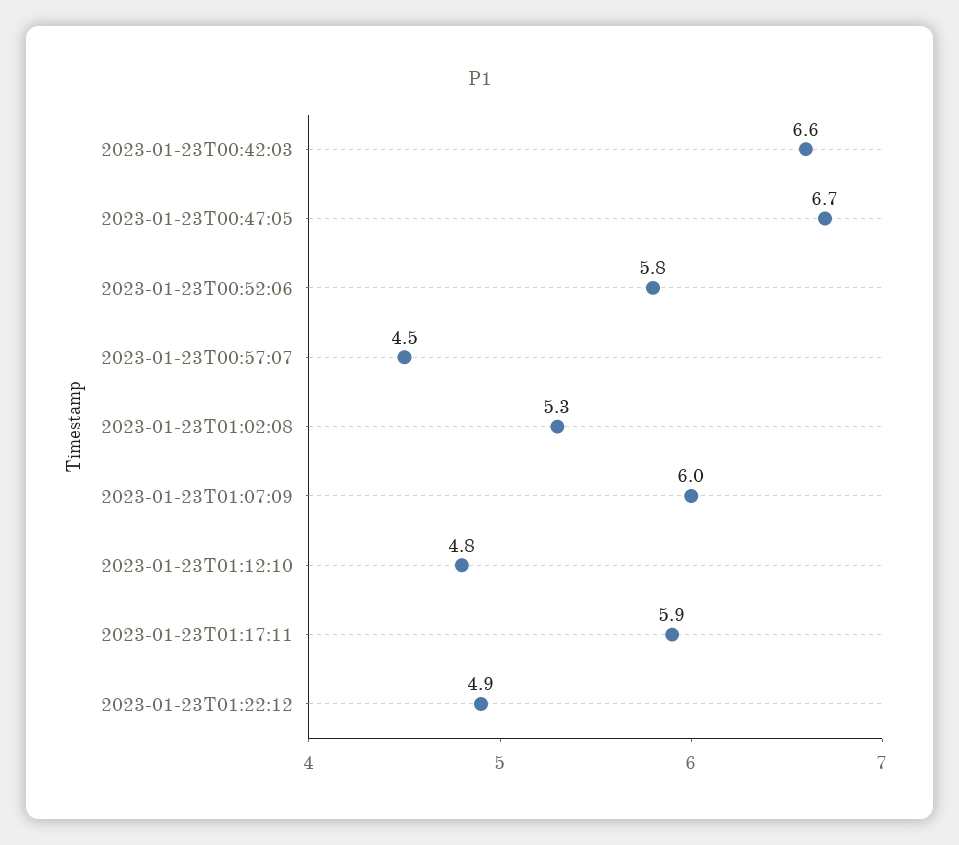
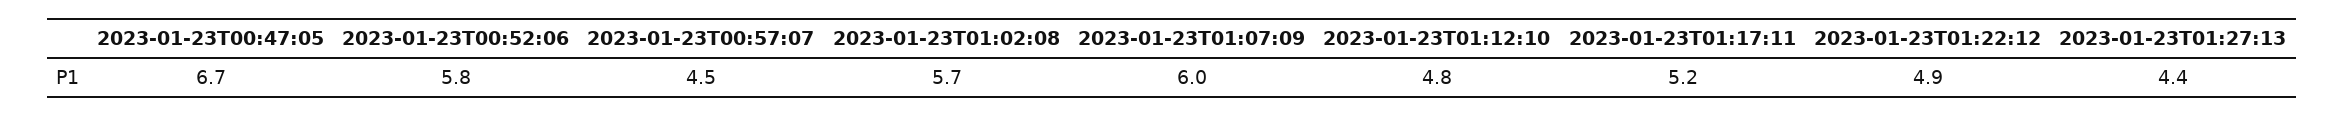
2023-01-23T00:42:03: 6.6 -> none
2023-01-23T01:02:08: 5.3 -> 5.7
2023-01-23T01:17:11: 5.9 -> 5.2
2023-01-23T01:27:13: none -> 4.4

